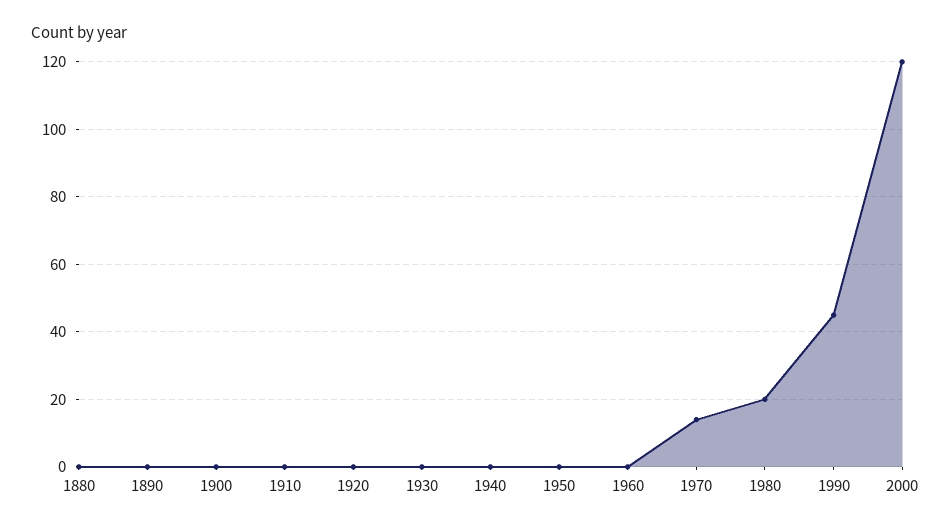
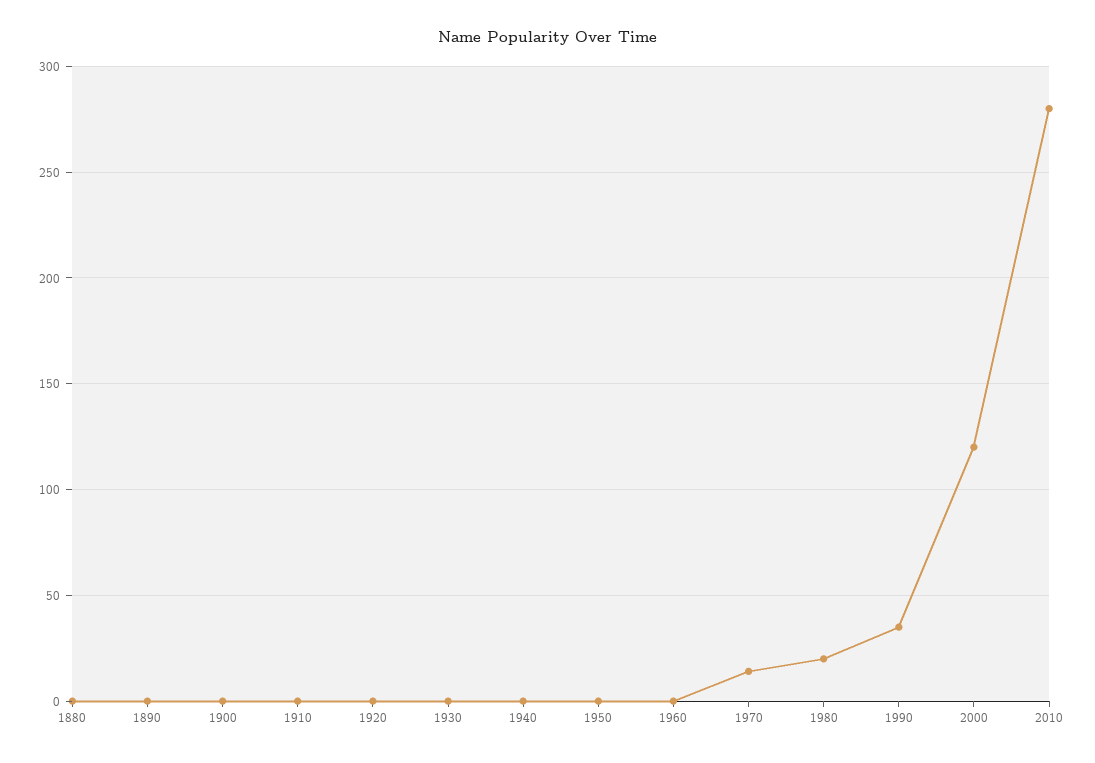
1990: 45 -> 35
2010: none -> 280

